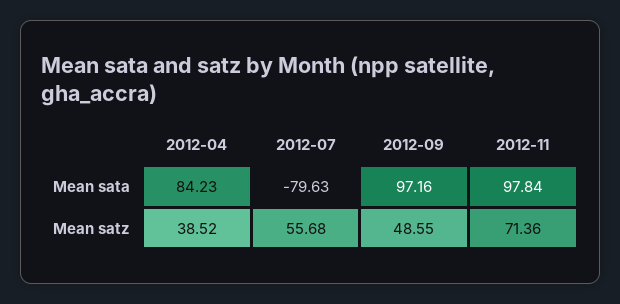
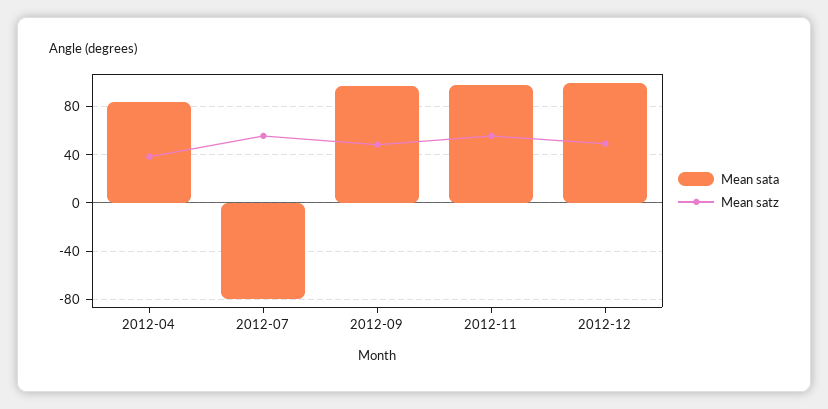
Mean satz, 2012-11: 71.36 -> 55
Mean sata, 2012-12: none -> 100
Mean satz, 2012-12: none -> 50

